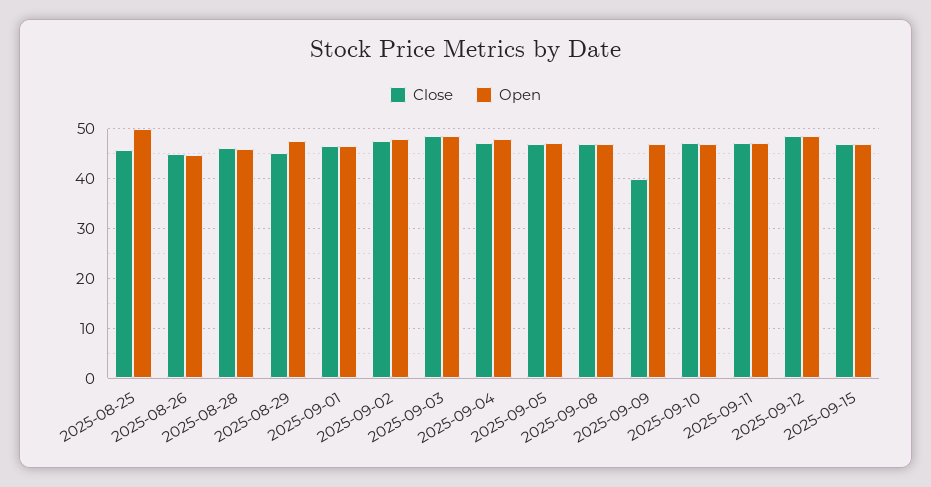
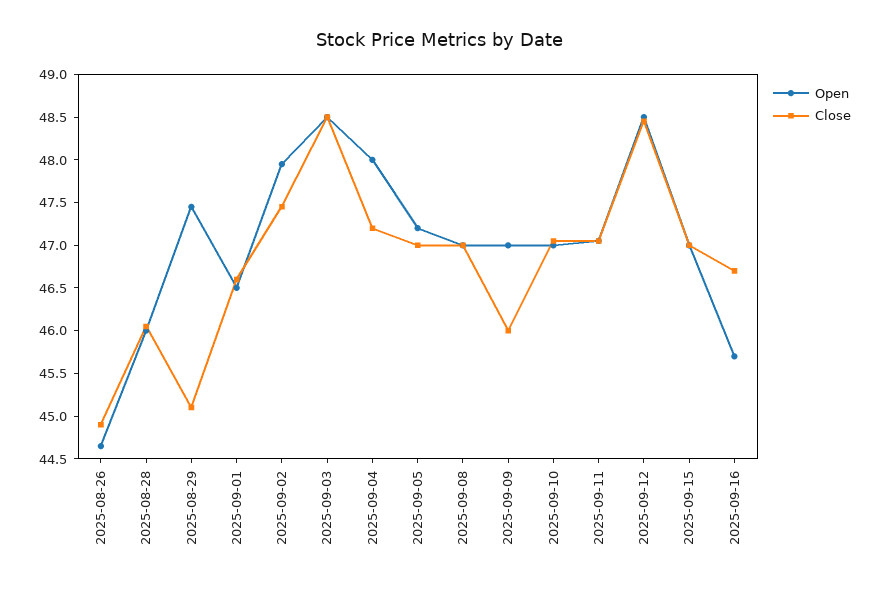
Close, 2025-08-25: 46 -> none
Open, 2025-08-25: 50 -> none
Close, 2025-09-09: 40 -> 46
Open, 2025-09-16: none -> 45.7
Close, 2025-09-16: none -> 46.7

